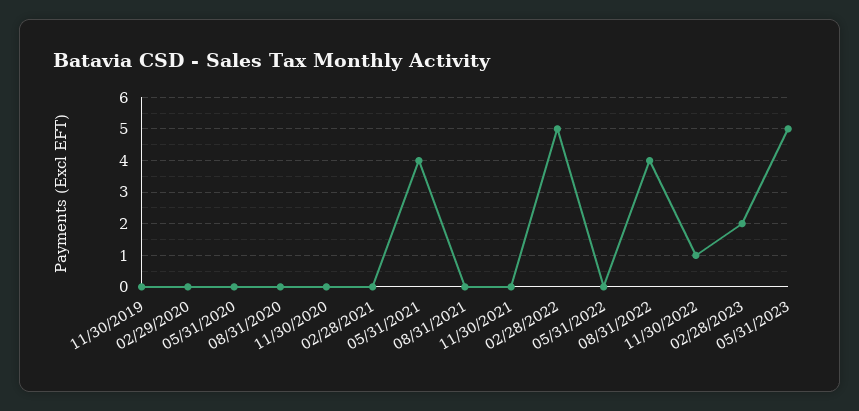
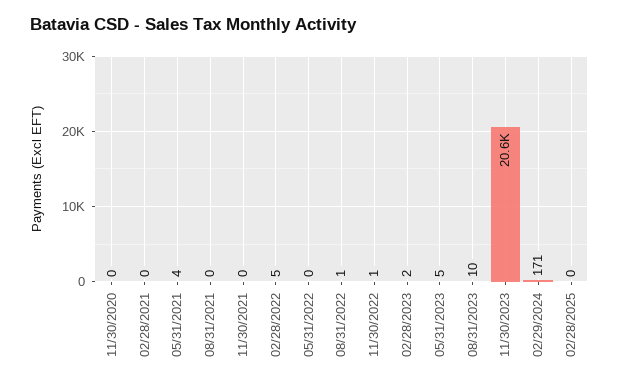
11/30/2019: 0 -> none
02/29/2020: 0 -> none
05/31/2020: 0 -> none
08/31/2020: 0 -> none
08/31/2022: 4 -> 1
08/31/2023: none -> 10
11/30/2023: none -> 20600
02/29/2024: none -> 171
02/28/2025: none -> 0

